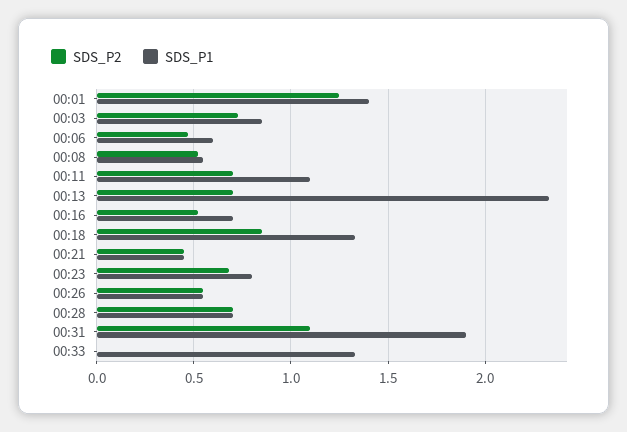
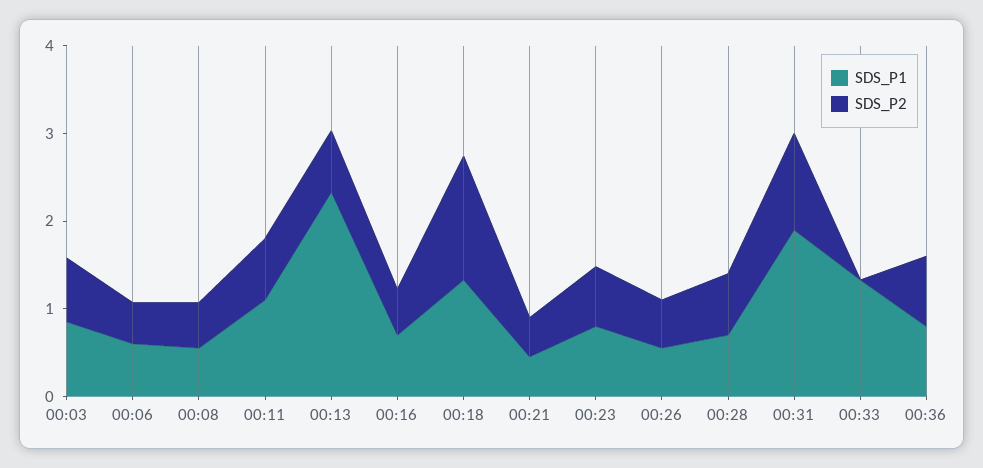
SDS_P2, 00:01: 1.25 -> none
SDS_P1, 00:01: 1.4 -> none
SDS_P2, 00:18: 0.85 -> 1.4
SDS_P1, 00:36: none -> 0.8
SDS_P2, 00:36: none -> 0.8

